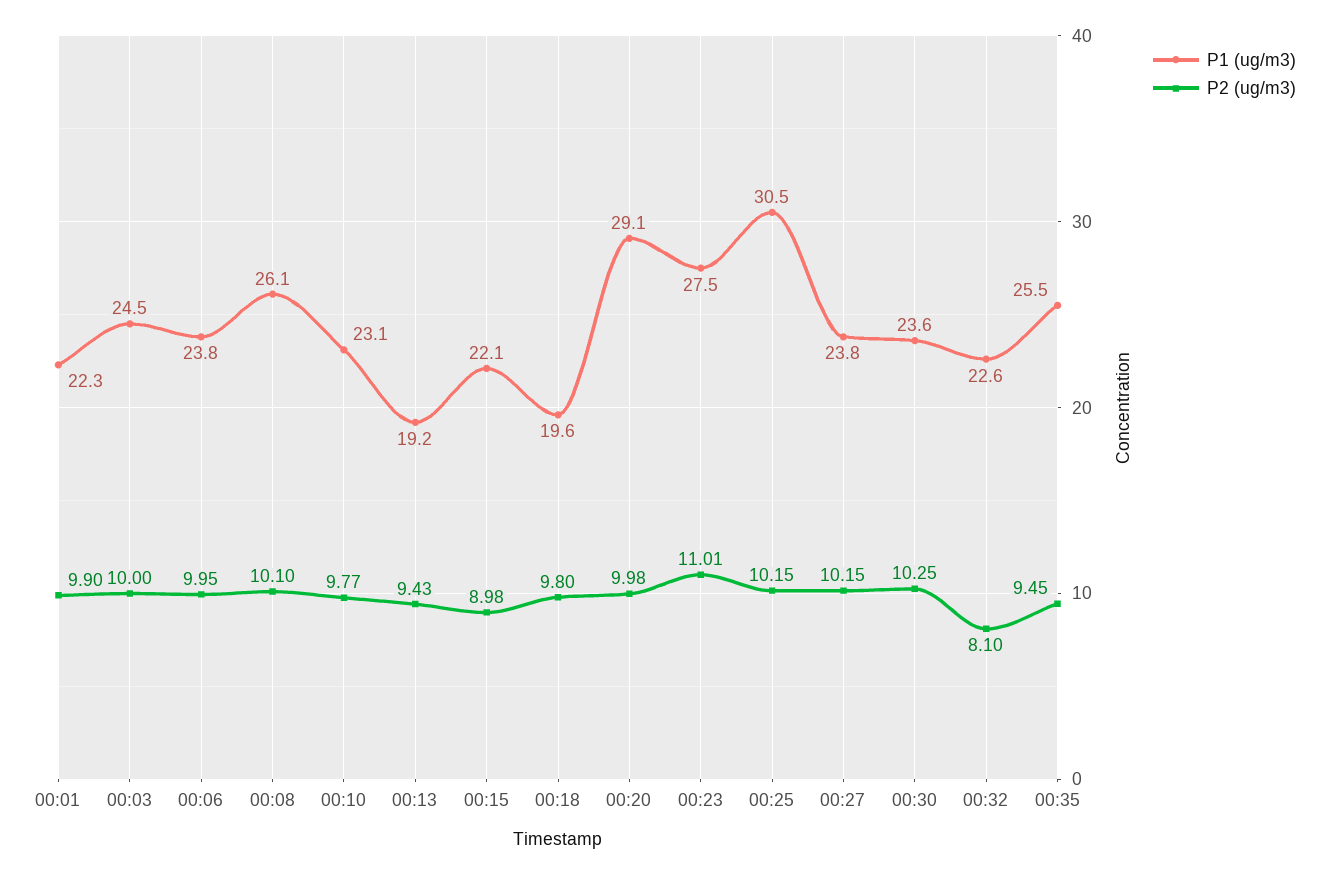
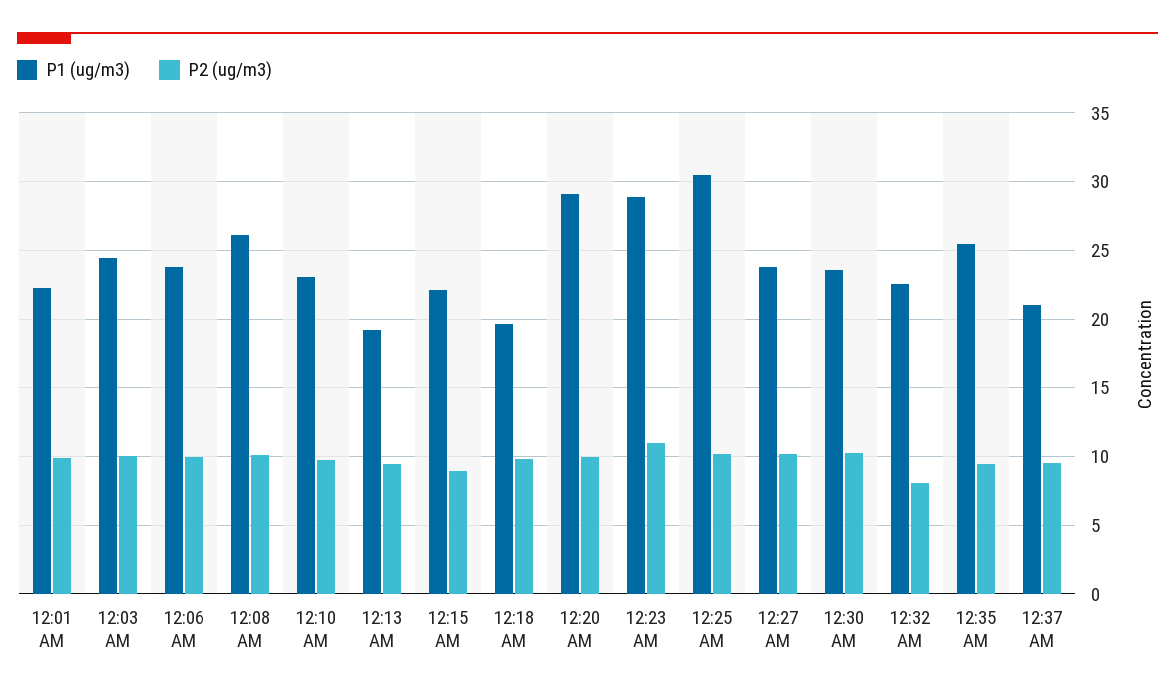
P1 (ug/m3), 00:23: 27.5 -> 29
P1 (ug/m3), 12:37 AM: none -> 21
P2 (ug/m3), 12:37 AM: none -> 9.5

